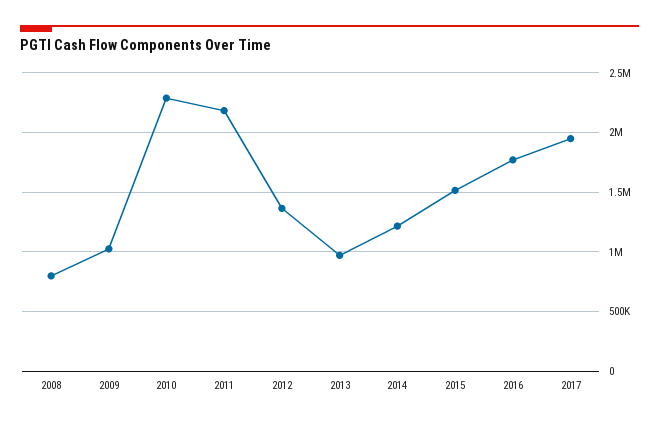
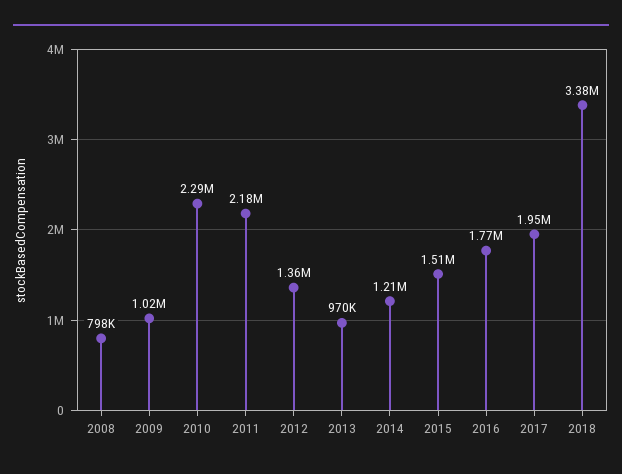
2018: none -> 3380000

